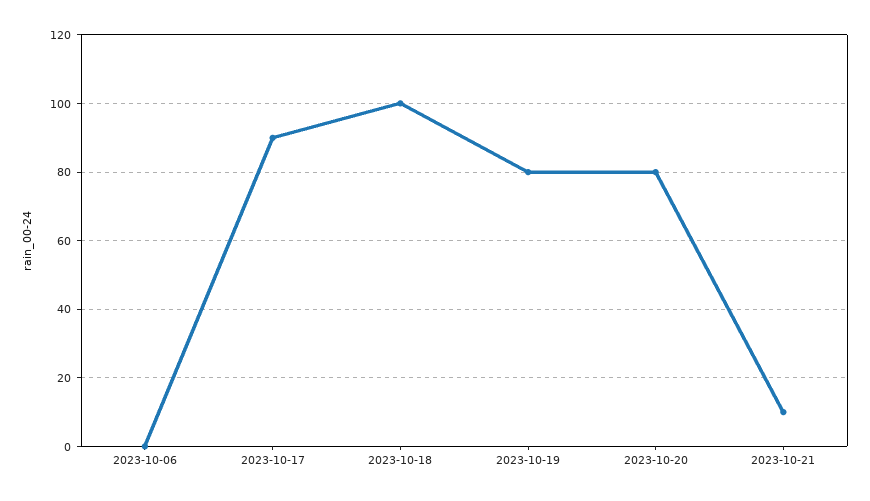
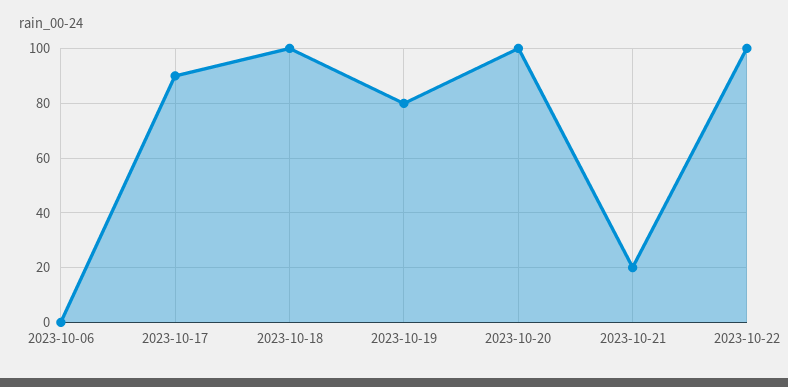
2023-10-20: 80 -> 100
2023-10-21: 10 -> 20
2023-10-22: none -> 100

